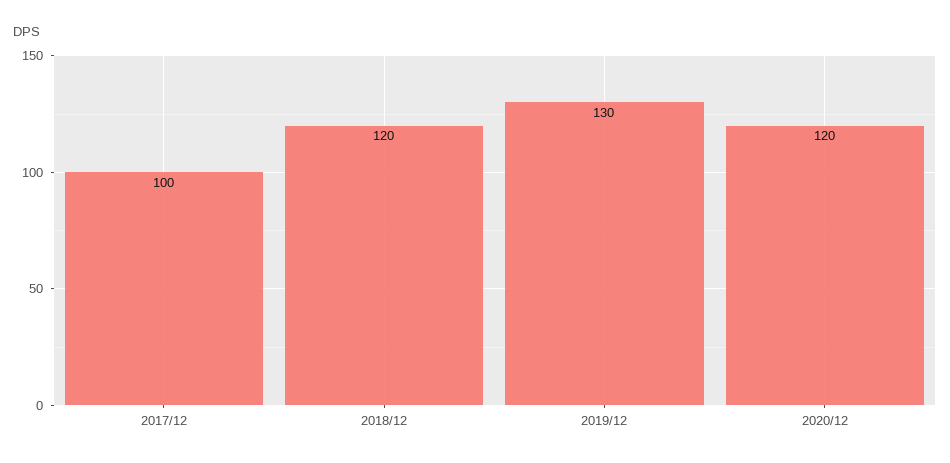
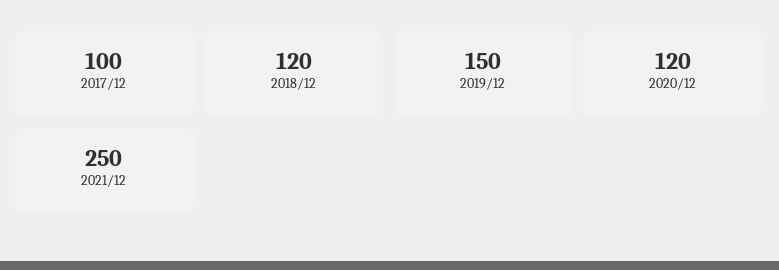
2019/12: 130 -> 150
2021/12: none -> 250

